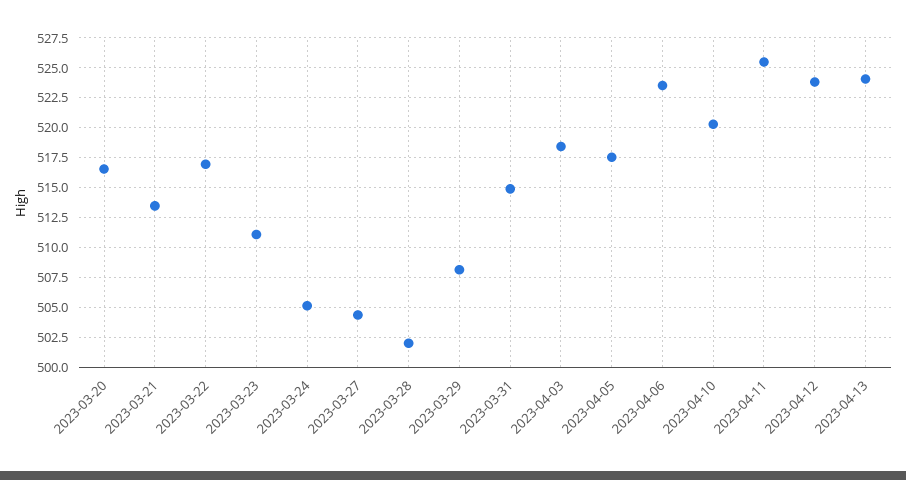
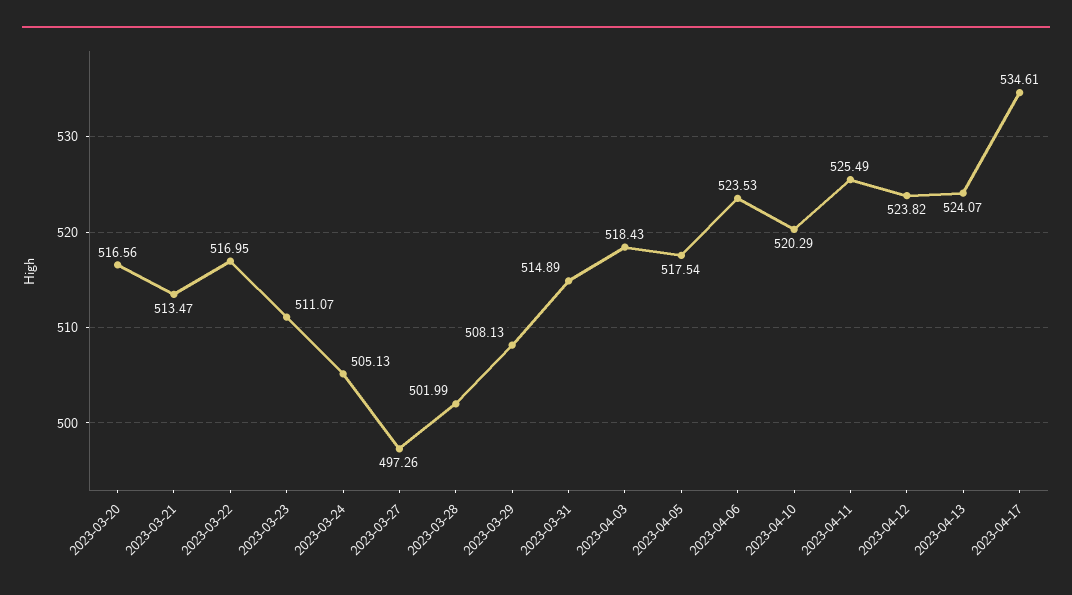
2023-03-27: 505 -> 497.26
2023-04-17: none -> 534.61

